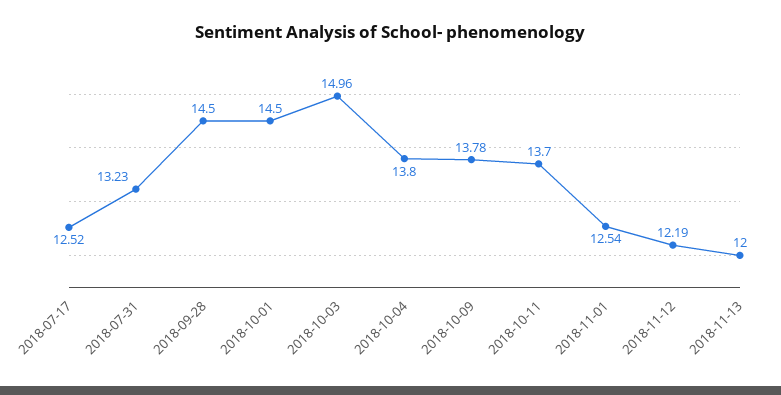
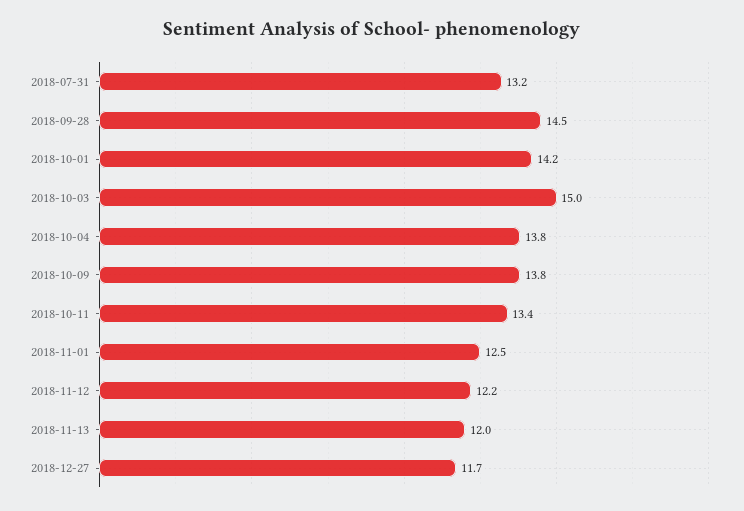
2018-07-17: 12.52 -> none
2018-10-01: 14.5 -> 14.2
2018-10-11: 13.7 -> 13.4
2018-12-27: none -> 11.7

